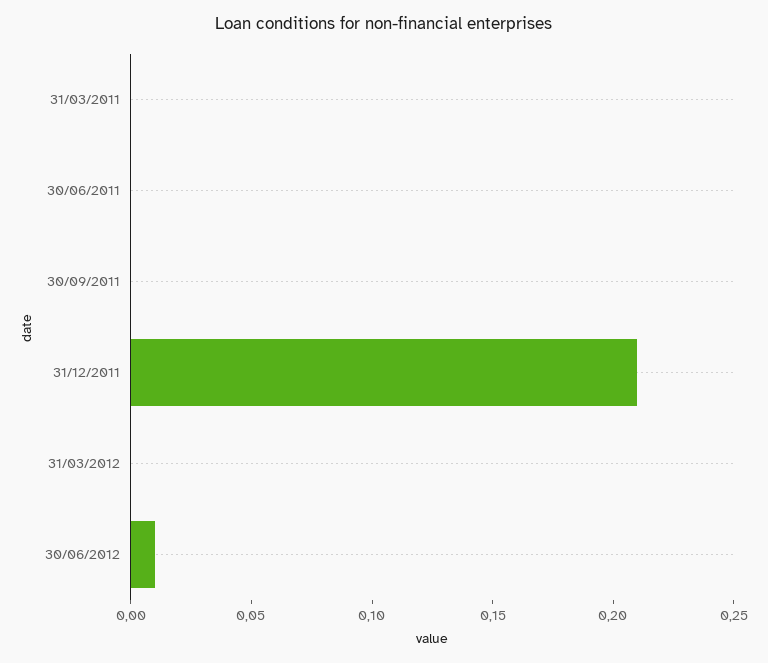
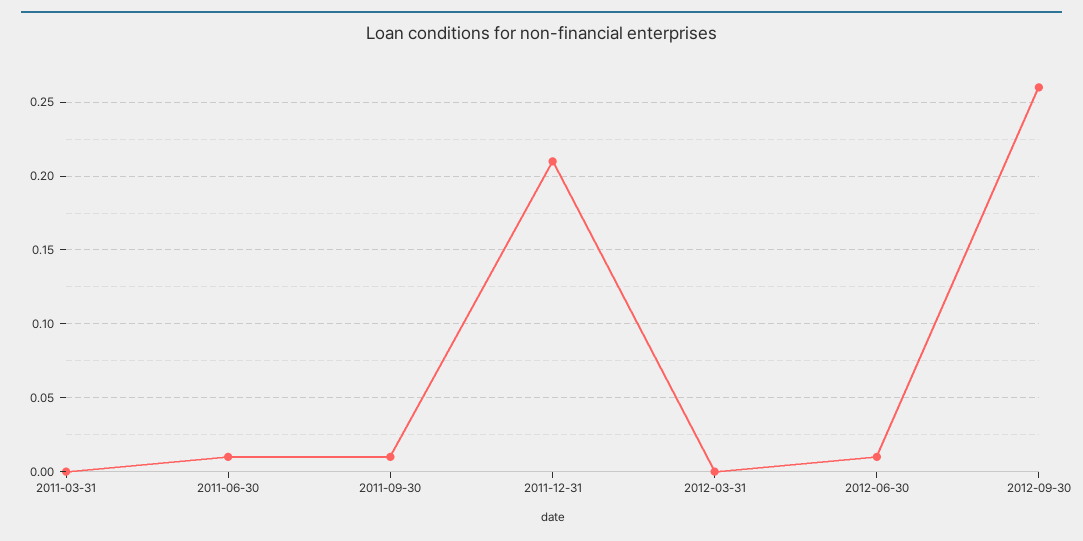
30/06/2011: 0 -> 0.01
30/09/2011: 0 -> 0.01
2012-09-30: none -> 0.26

